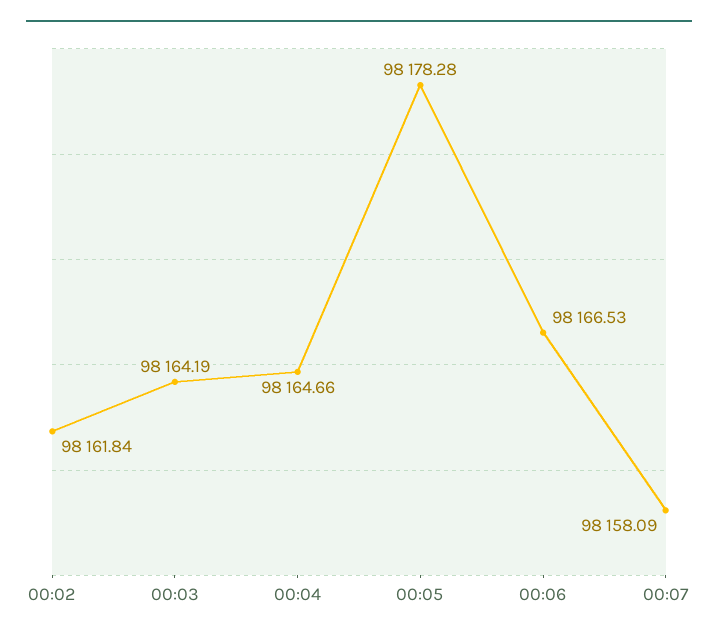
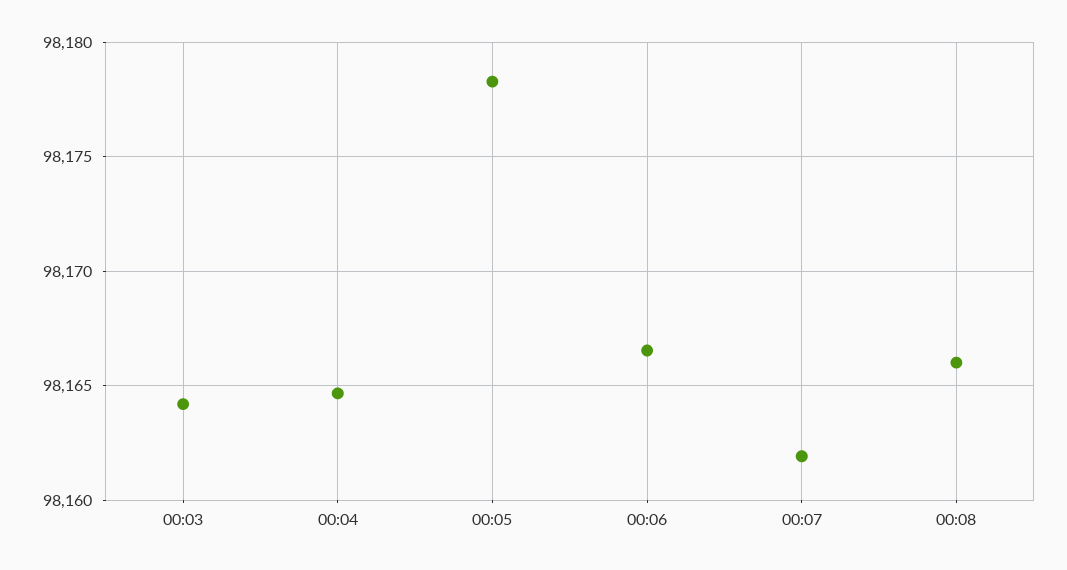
00:02: 98161.84 -> none
00:07: 98158.09 -> 98162
00:08: none -> 98166

